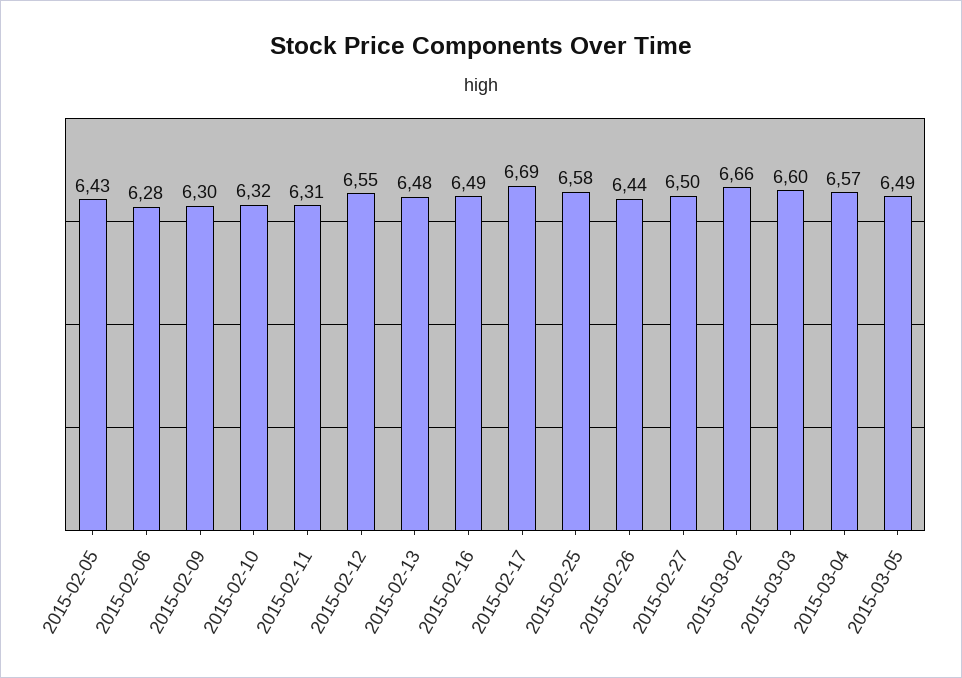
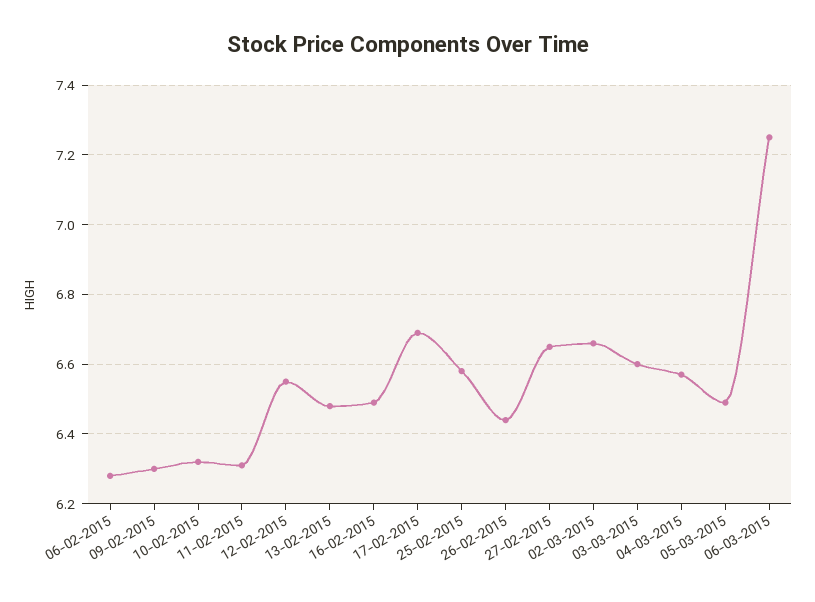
2015-02-05: 6.43 -> none
2015-02-27: 6.5 -> 6.65
06-03-2015: none -> 7.25

